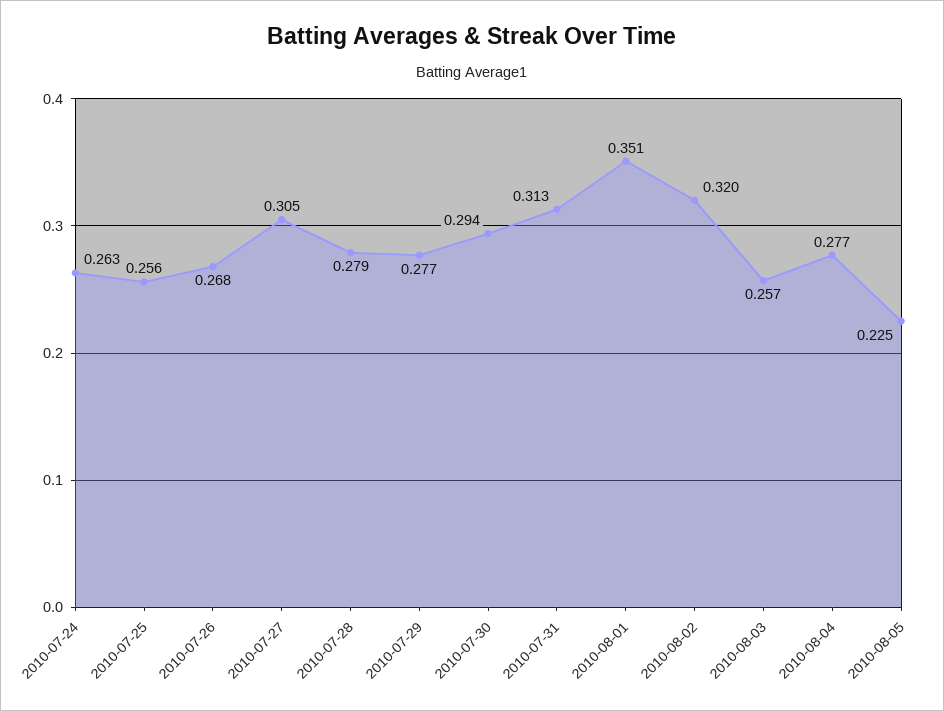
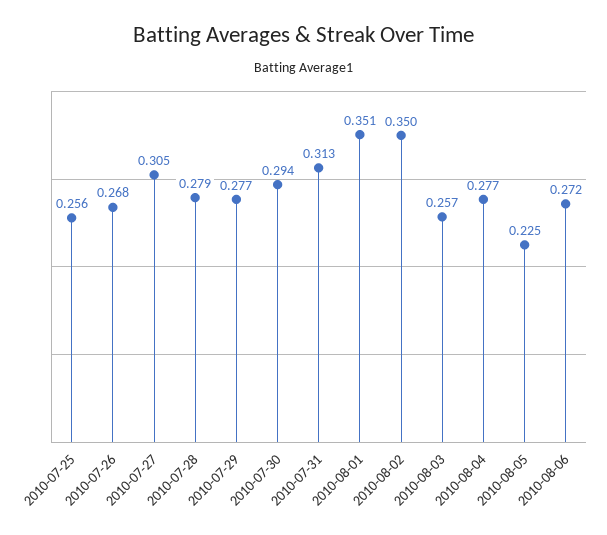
2010-07-24: 0.263 -> none
2010-08-02: 0.32 -> 0.35
2010-08-06: none -> 0.272

